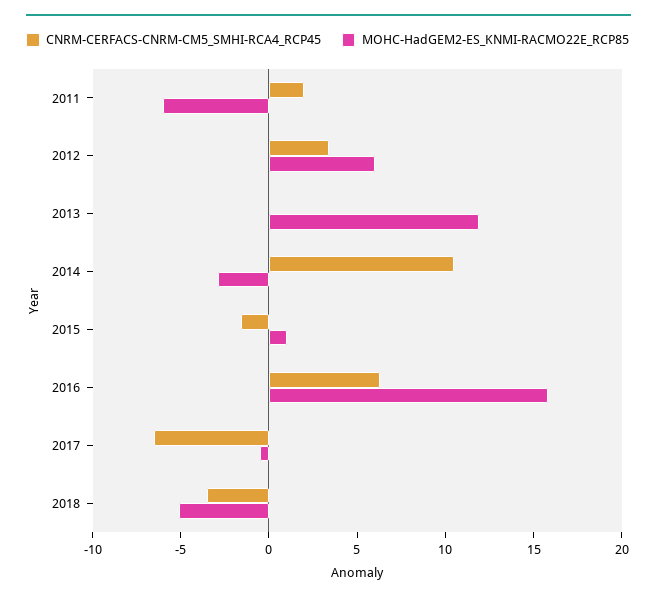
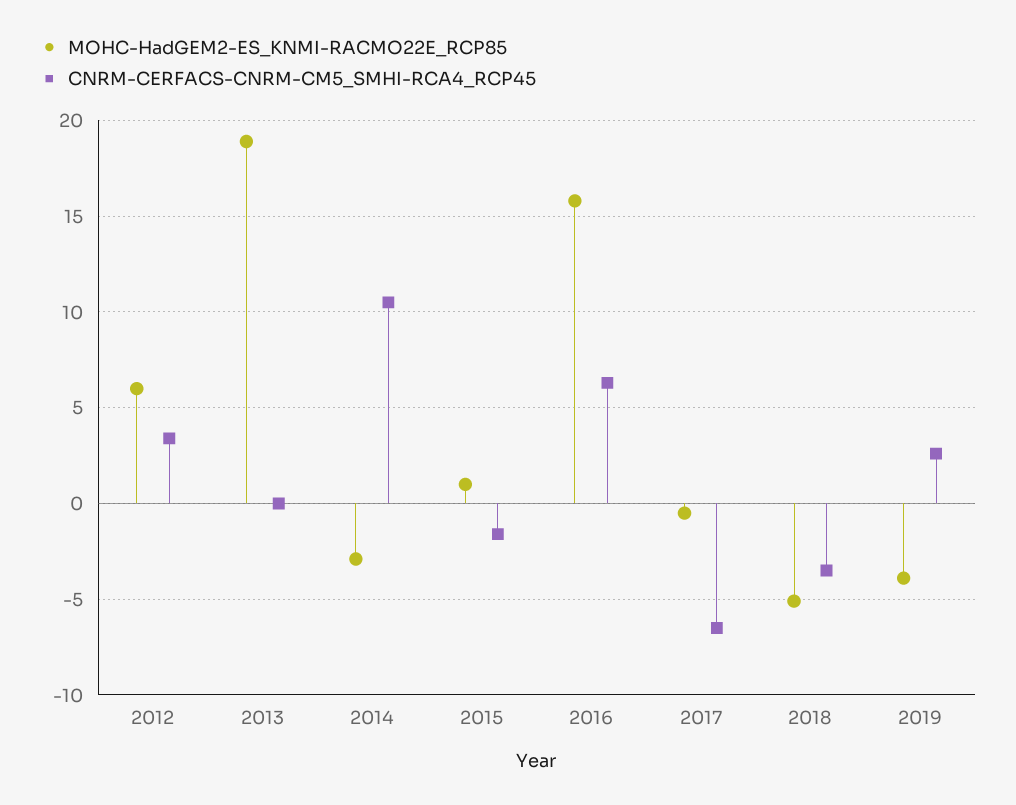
CNRM-CERFACS-CNRM-CM5_SMHI-RCA4_RCP45, 2011: 2 -> none
MOHC-HadGEM2-ES_KNMI-RACMO22E_RCP85, 2011: -6 -> none
MOHC-HadGEM2-ES_KNMI-RACMO22E_RCP85, 2013: 12 -> 19
MOHC-HadGEM2-ES_KNMI-RACMO22E_RCP85, 2019: none -> -4
CNRM-CERFACS-CNRM-CM5_SMHI-RCA4_RCP45, 2019: none -> 2.5

